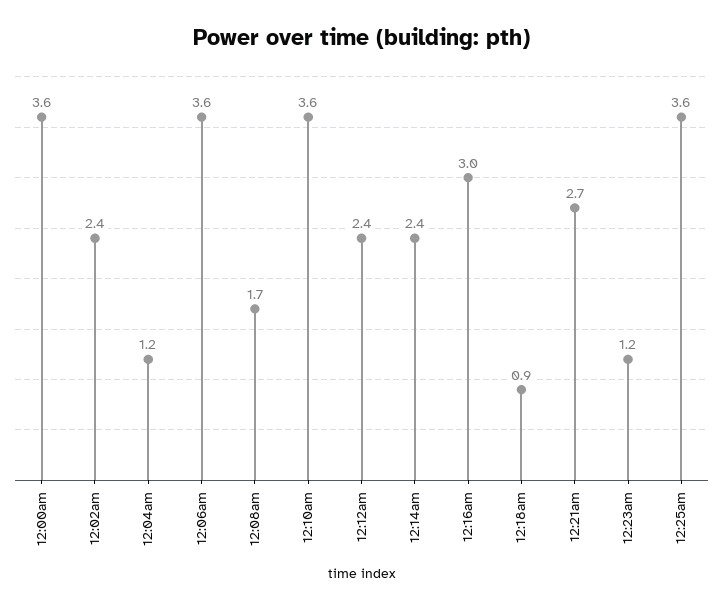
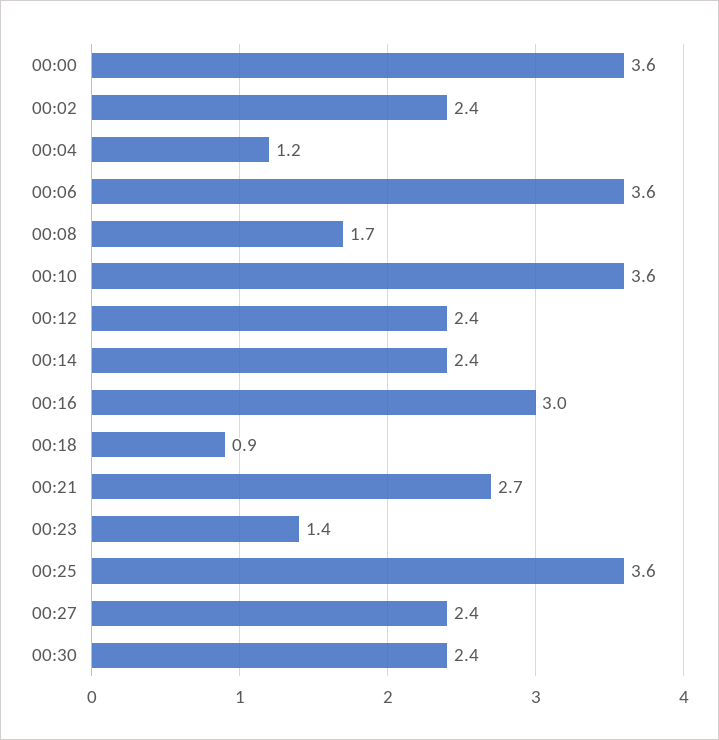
12:23am: 1.2 -> 1.4
00:27: none -> 2.4
00:30: none -> 2.4

